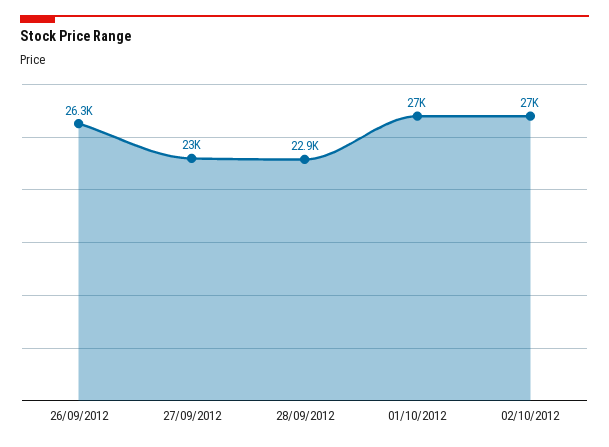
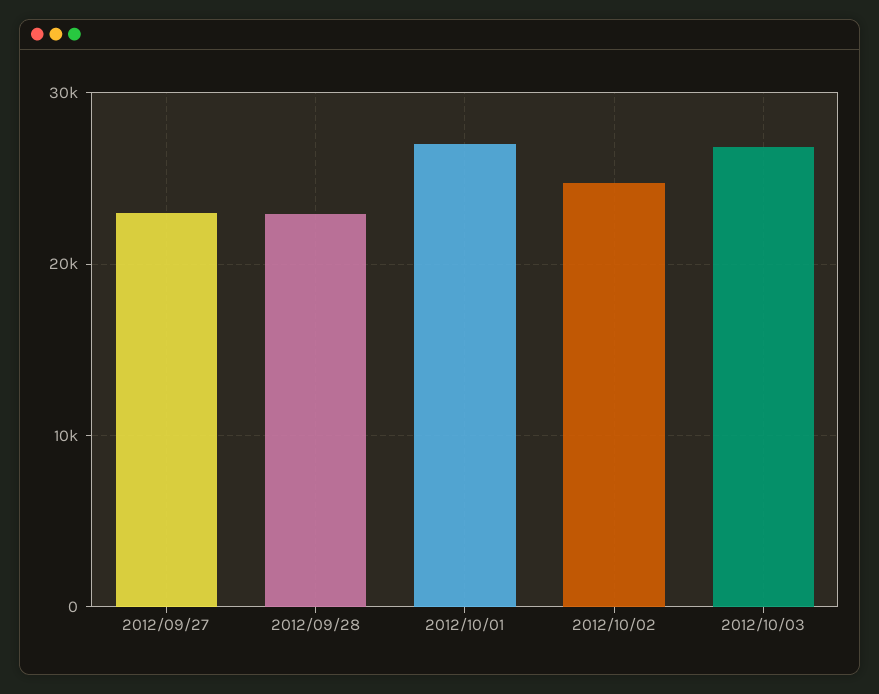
26/09/2012: 26300 -> none
02/10/2012: 27000 -> 25000
2012/10/03: none -> 27000

